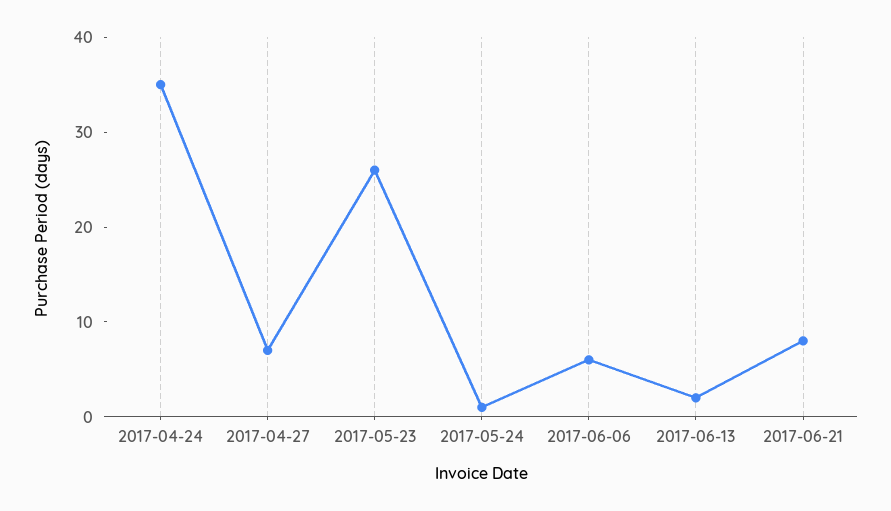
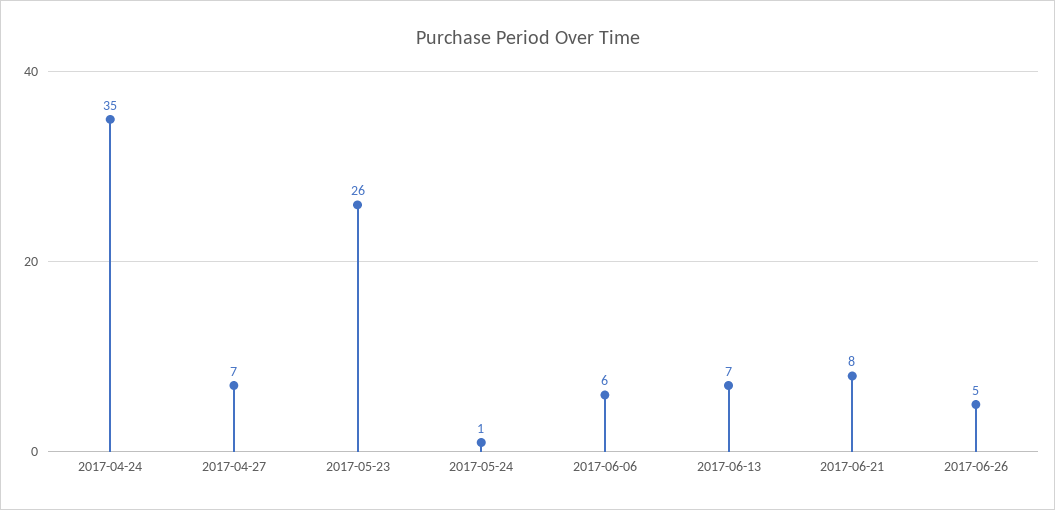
2017-06-13: 2 -> 7
2017-06-26: none -> 5

